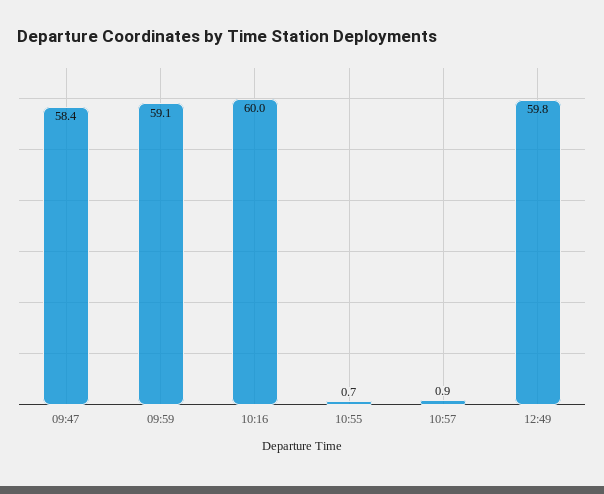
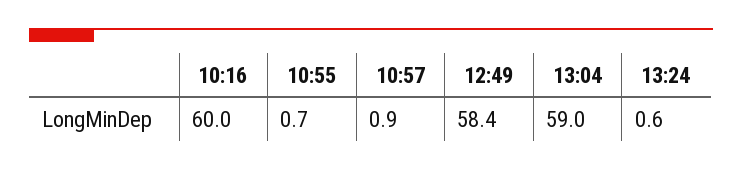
09:47: 58.4 -> none
09:59: 59.1 -> none
12:49: 59.8 -> 58.4
13:04: none -> 59
13:24: none -> 0.6

